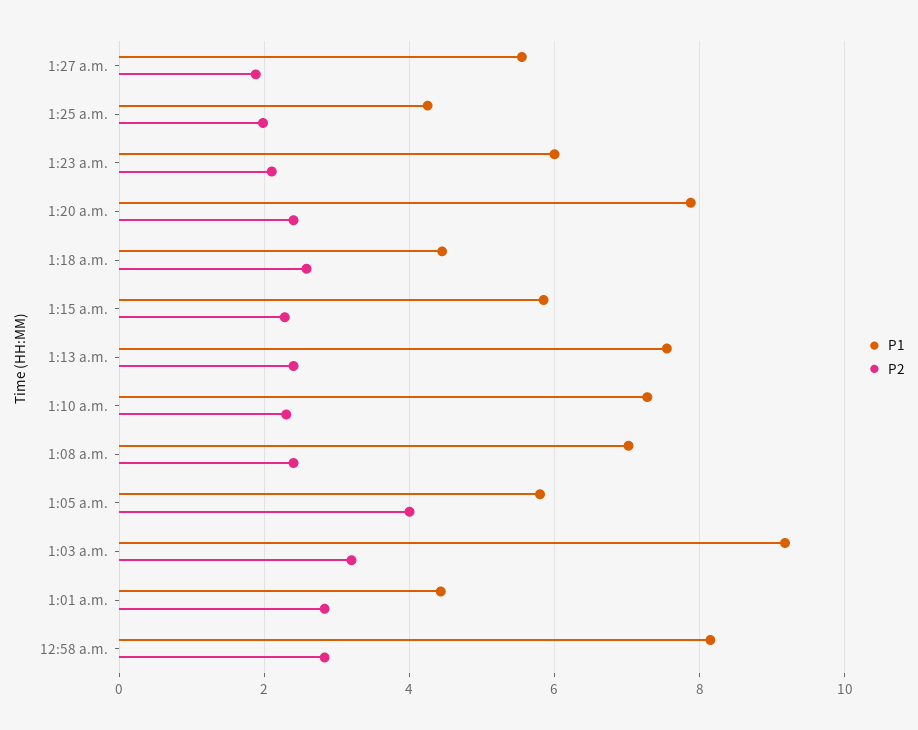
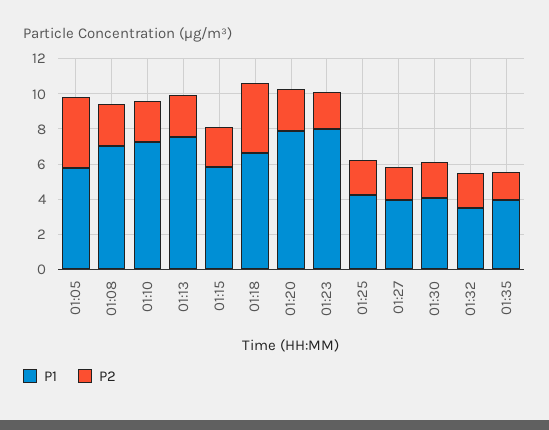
P1, 1:27 a.m.: 5.6 -> 4
P1, 1:23 a.m.: 6 -> 8
P1, 1:18 a.m.: 4.4 -> 6.5
P2, 1:18 a.m.: 2.6 -> 4
P1, 1:03 a.m.: 9.2 -> none
P2, 1:03 a.m.: 3.2 -> none
P1, 1:01 a.m.: 4.4 -> none
P2, 1:01 a.m.: 2.8 -> none
P1, 12:58 a.m.: 8.2 -> none
P2, 12:58 a.m.: 2.8 -> none
P1, 01:30: none -> 4
P2, 01:30: none -> 2
P1, 01:32: none -> 3.5
P2, 01:32: none -> 2
P1, 01:35: none -> 4
P2, 01:35: none -> 1.5

